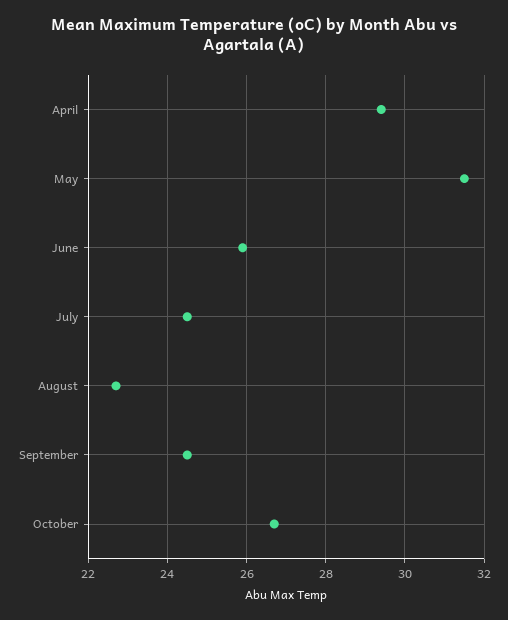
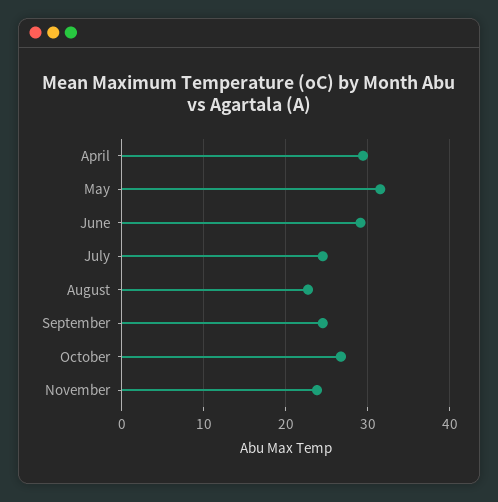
June: 26 -> 29
November: none -> 24

